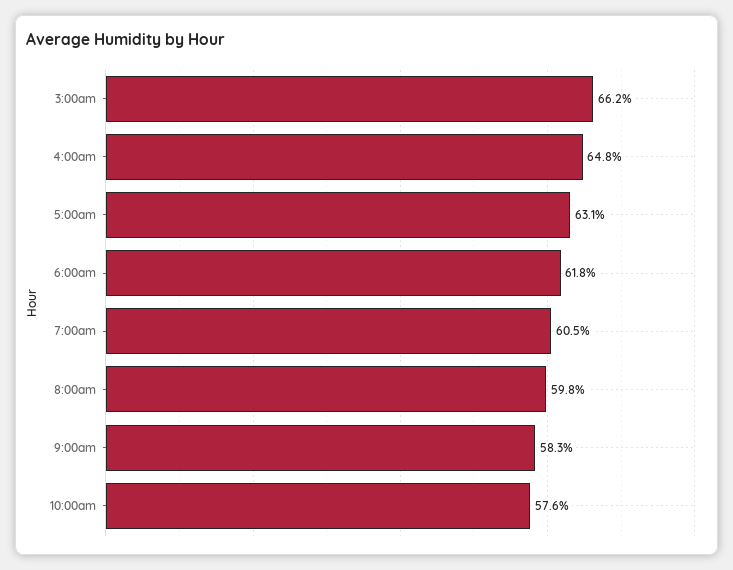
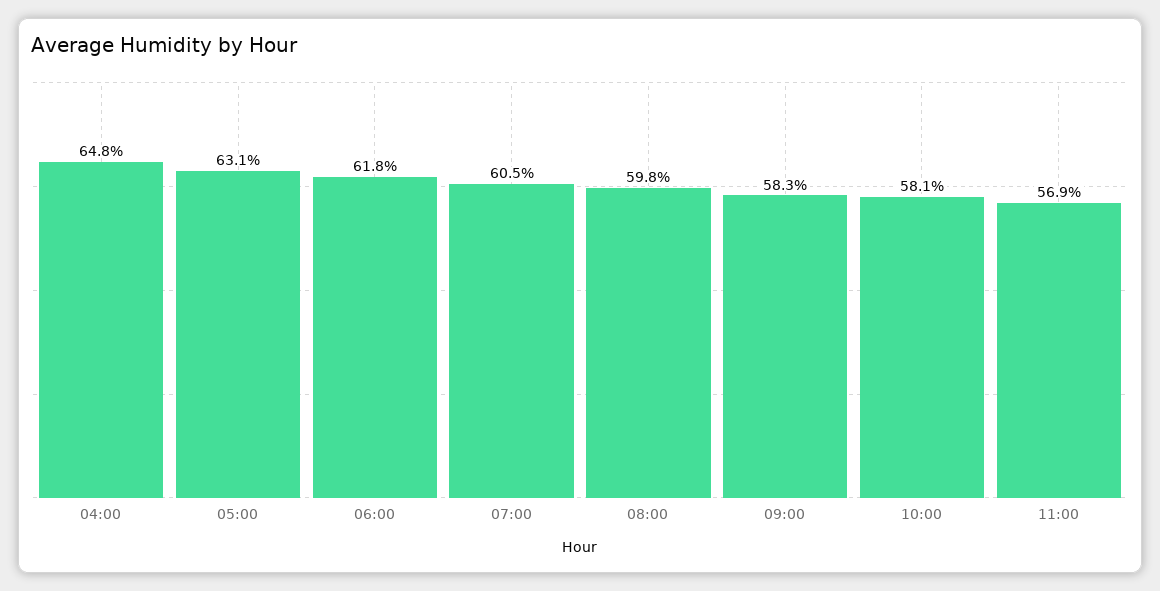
3:00am: 66.2 -> none
10:00am: 57.6 -> 58.1
11:00: none -> 56.9

